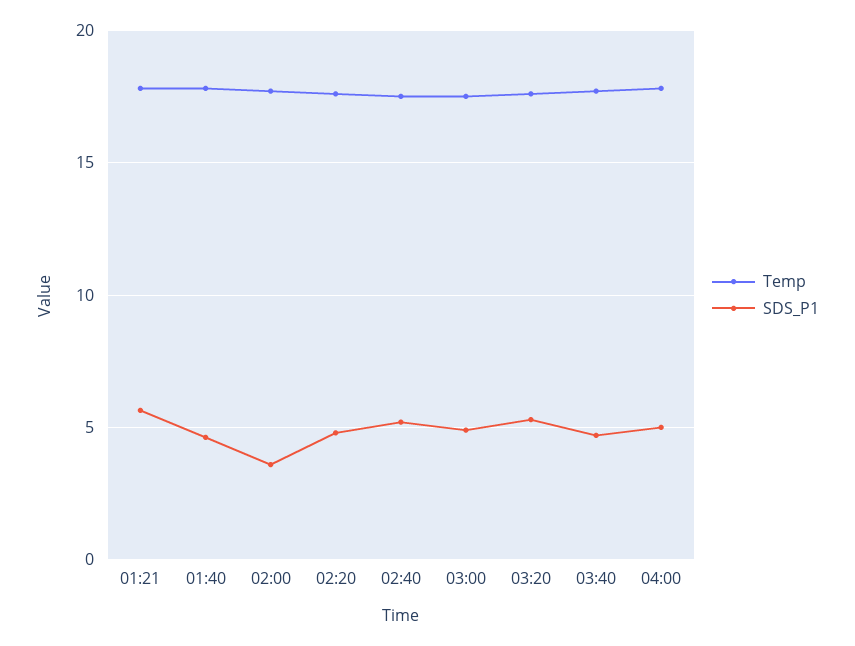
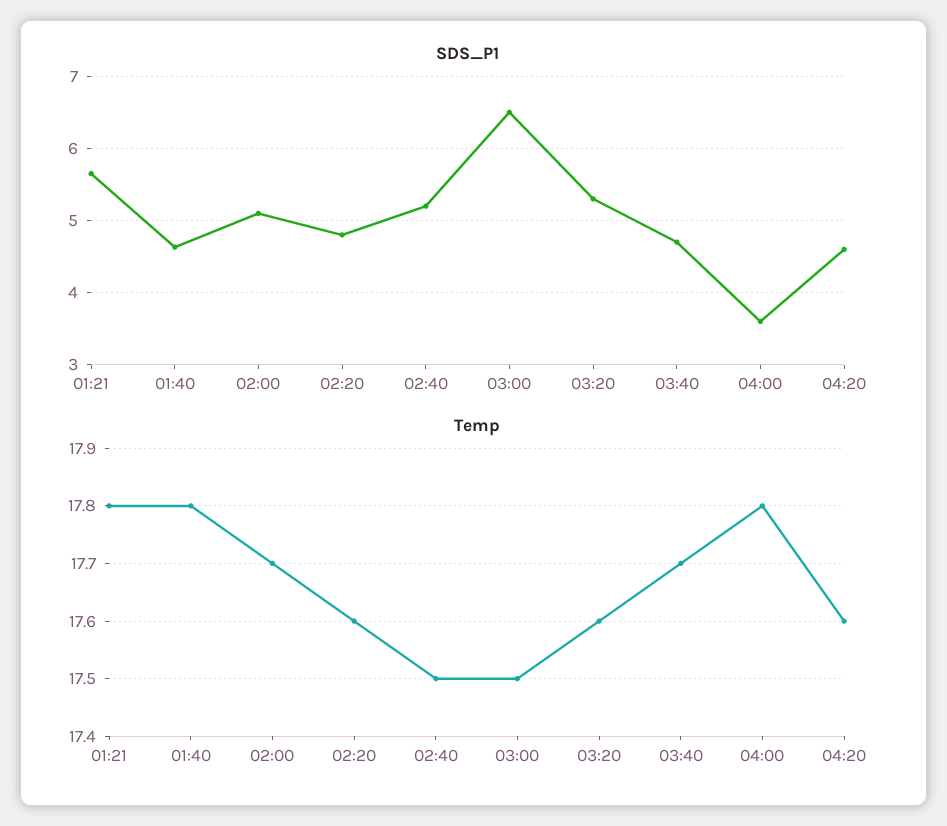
SDS_P1, 02:00: 3.5 -> 5.1
SDS_P1, 03:00: 5 -> 6.5
SDS_P1, 04:00: 5 -> 3.6
SDS_P1, 04:20: none -> 4.6
Temp, 04:20: none -> 17.6

